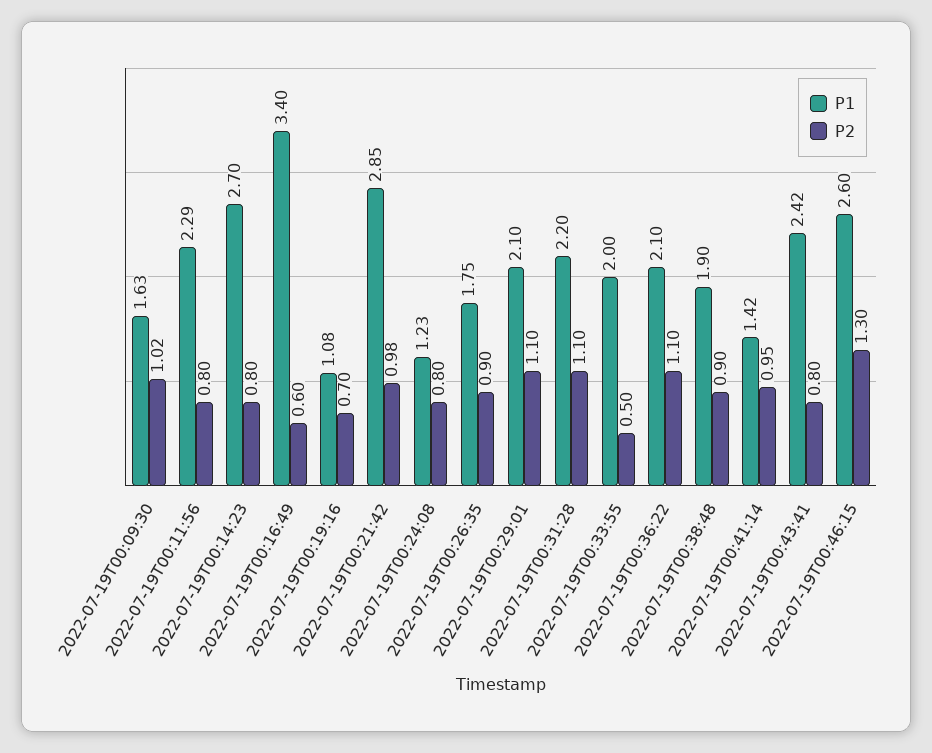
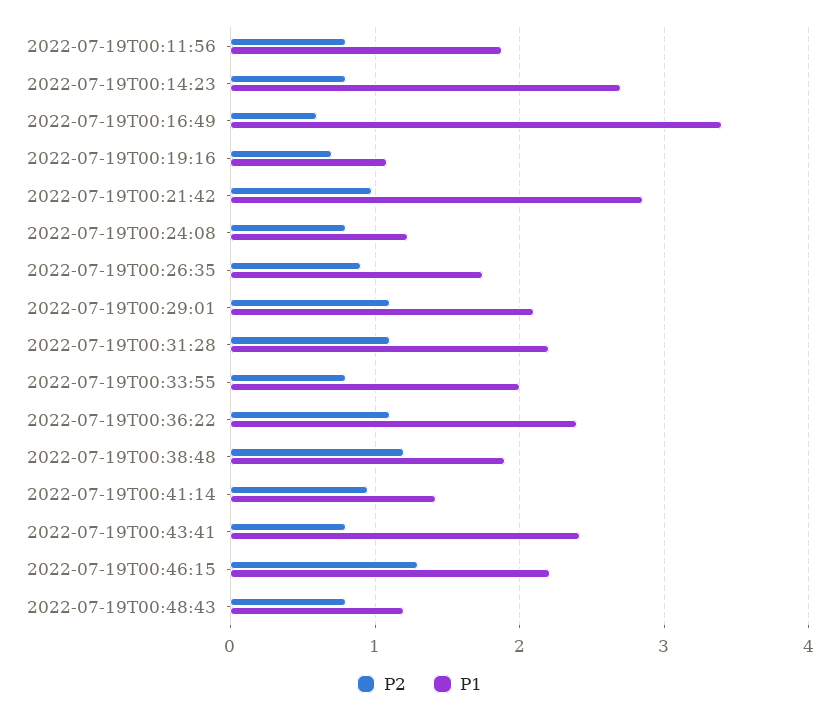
P1, 2022-07-19T00:09:30: 1.63 -> none
P2, 2022-07-19T00:09:30: 1.02 -> none
P1, 2022-07-19T00:11:56: 2.29 -> 1.9
P2, 2022-07-19T00:33:55: 0.5 -> 0.8
P1, 2022-07-19T00:36:22: 2.1 -> 2.4
P2, 2022-07-19T00:38:48: 0.9 -> 1.2
P1, 2022-07-19T00:46:15: 2.6 -> 2.2
P2, 2022-07-19T00:48:43: none -> 0.8
P1, 2022-07-19T00:48:43: none -> 1.2

